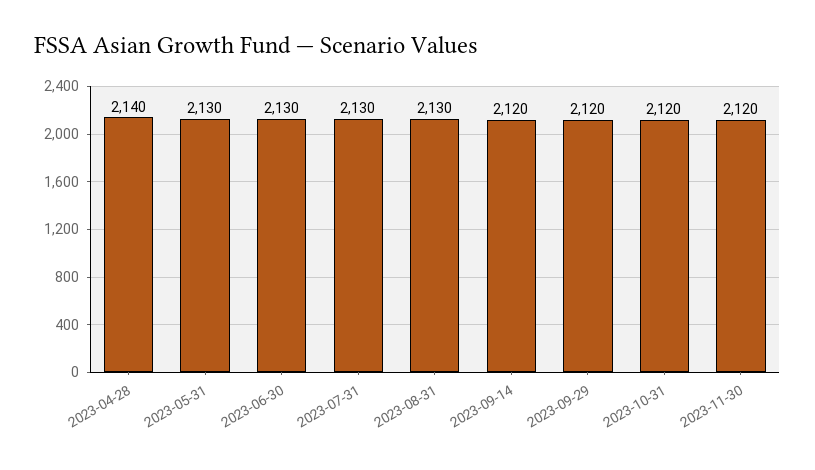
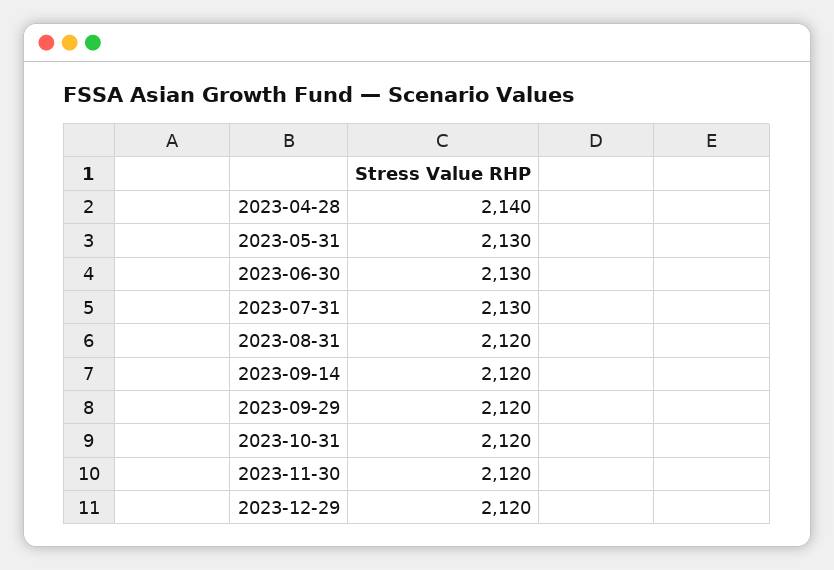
2023-08-31: 2130 -> 2120
2023-12-29: none -> 2120

